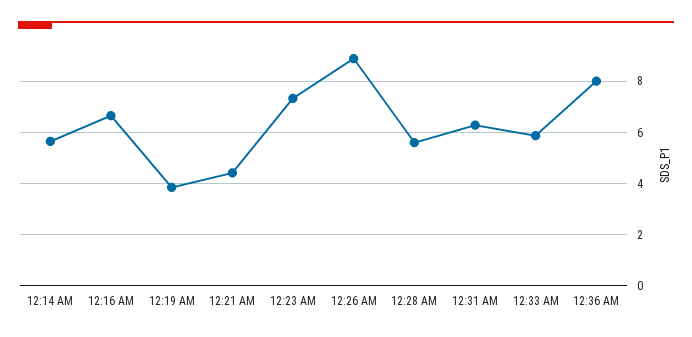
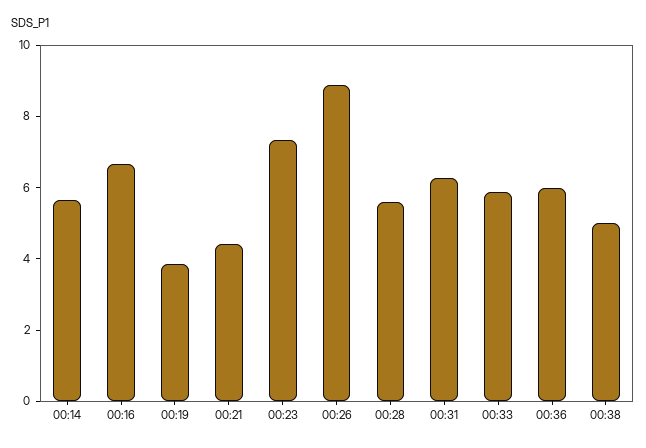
12:36 AM: 8 -> 6
00:38: none -> 5

